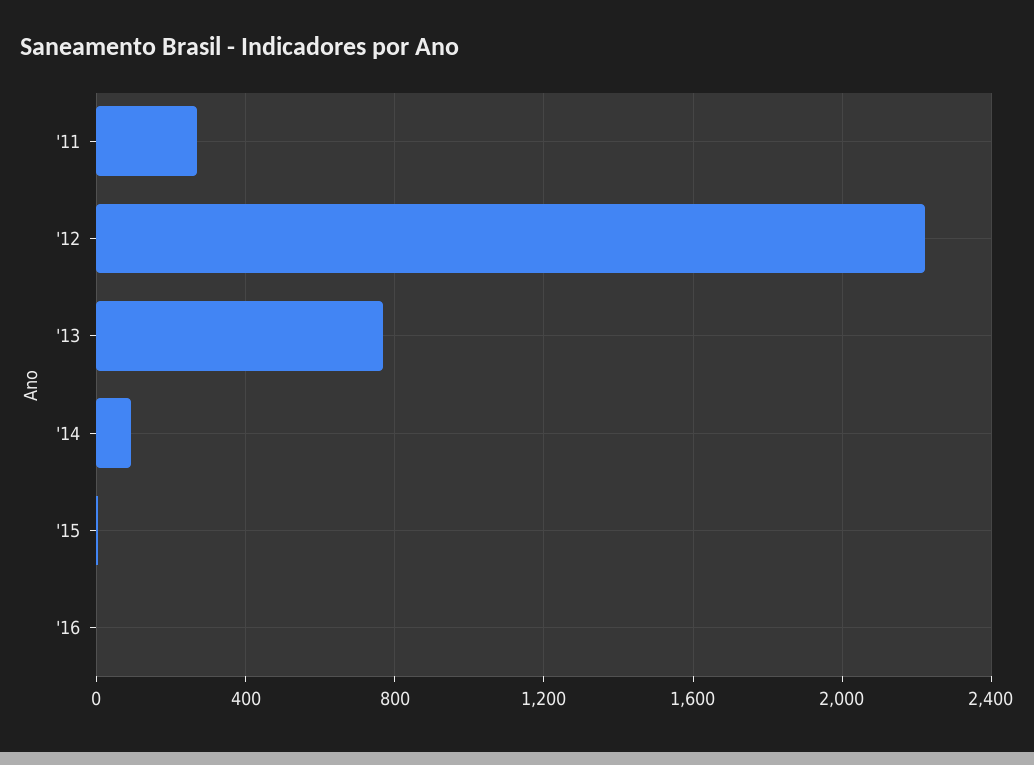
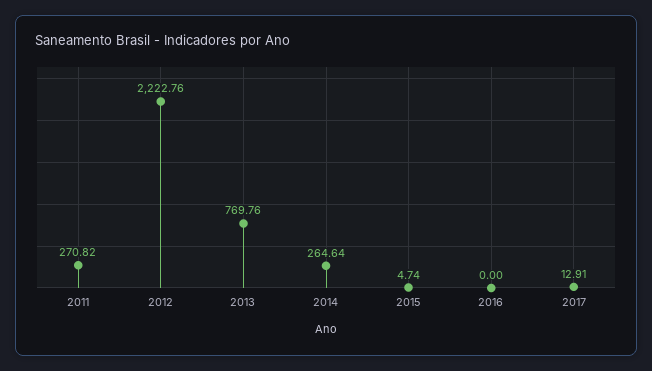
'14: 100 -> 264.64
2017: none -> 12.91

